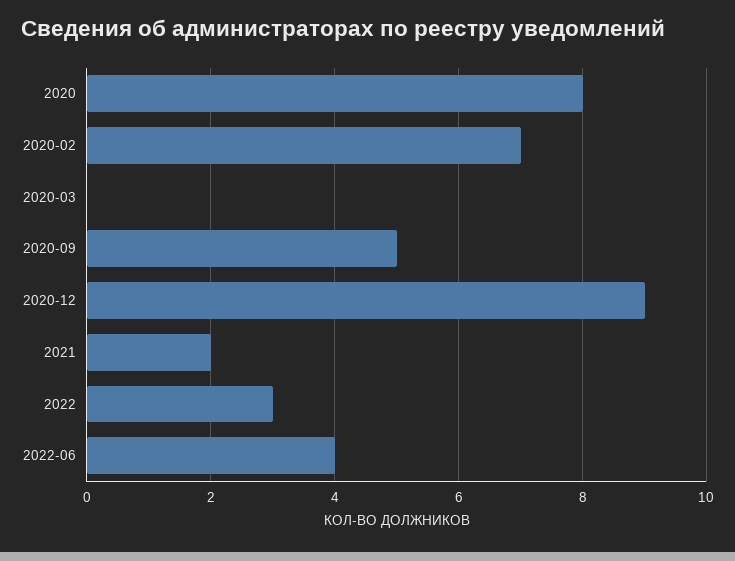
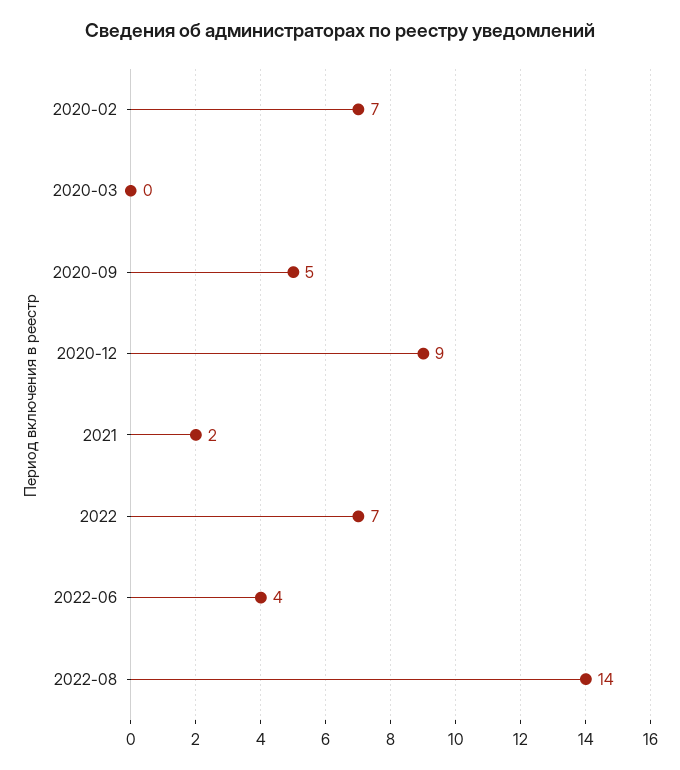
2020: 8 -> none
2022: 3 -> 7
2022-08: none -> 14

